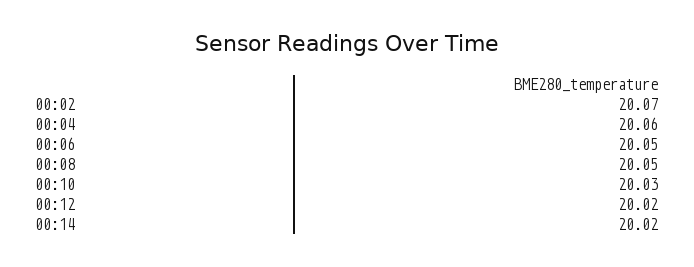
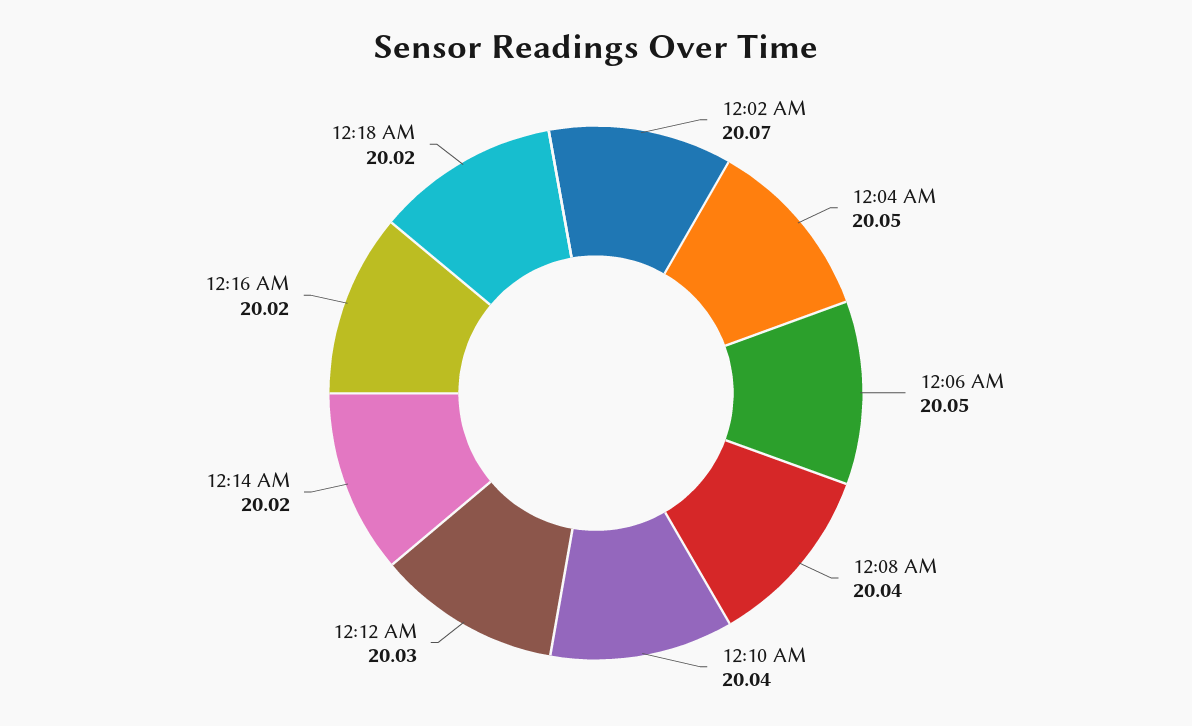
00:04: 20.06 -> 20.05
00:08: 20.05 -> 20.04
00:10: 20.03 -> 20.04
00:12: 20.02 -> 20.03
12:16 AM: none -> 20.02
12:18 AM: none -> 20.02

